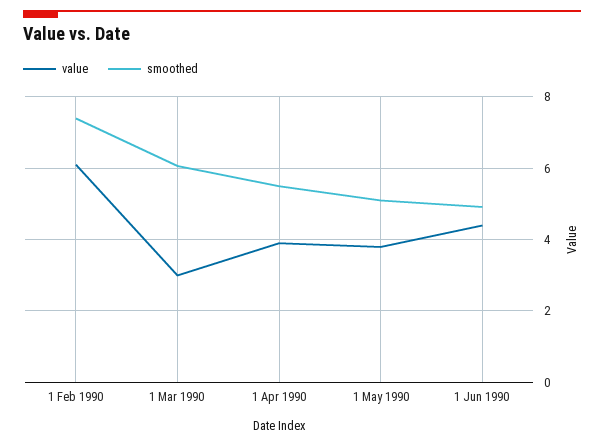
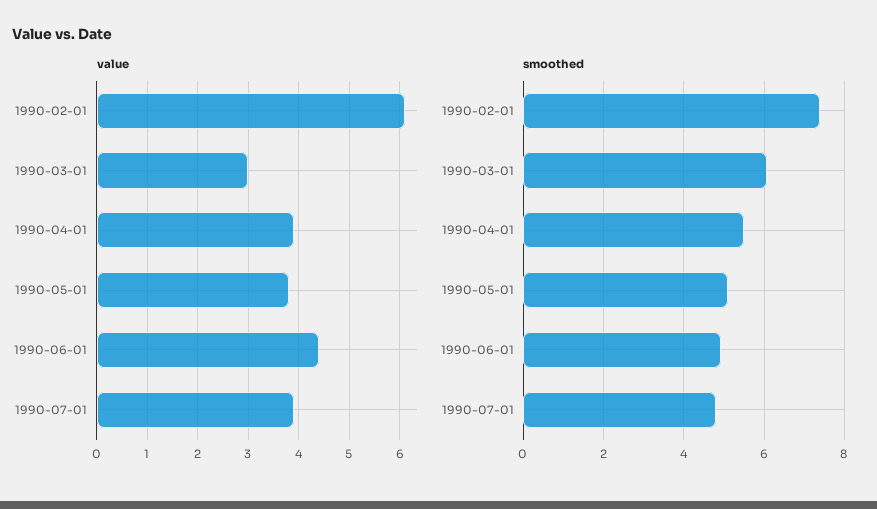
value, 1990-07-01: none -> 4
smoothed, 1990-07-01: none -> 4.8

